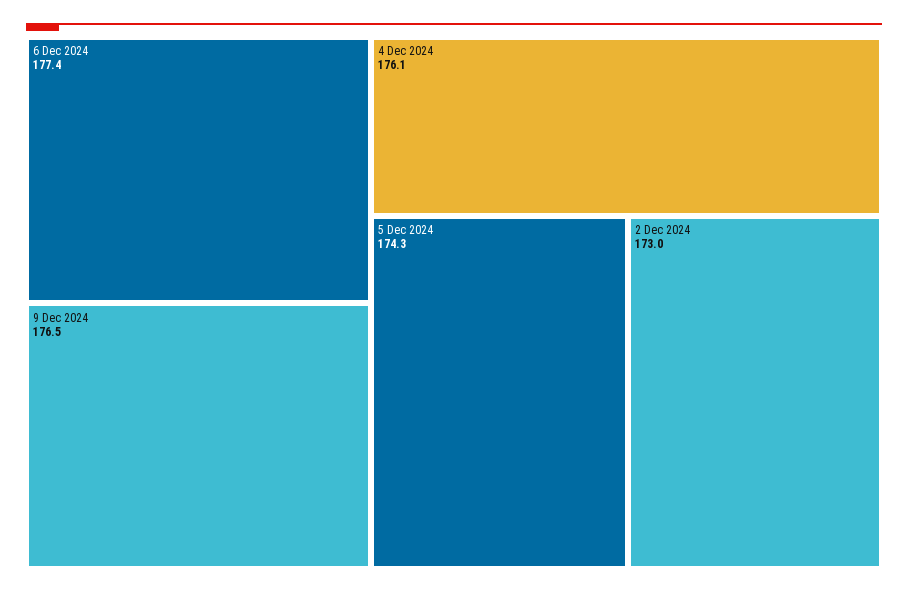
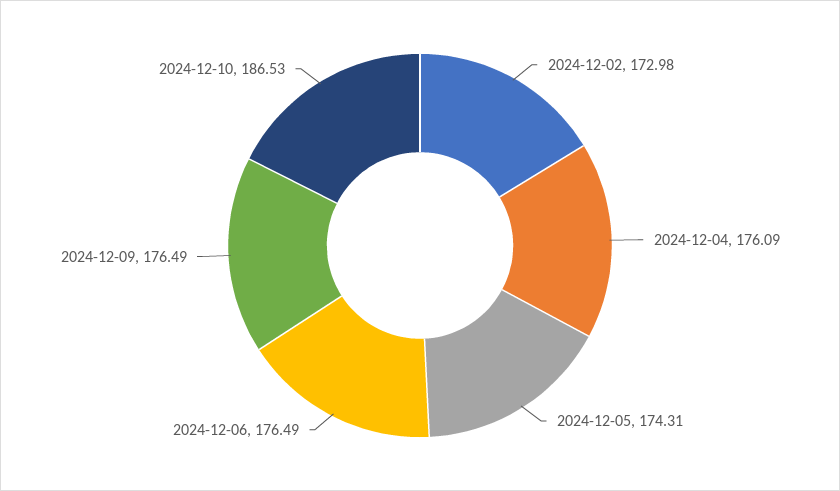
6 Dec 2024: 177.4 -> 176.49
2024-12-10: none -> 186.53

